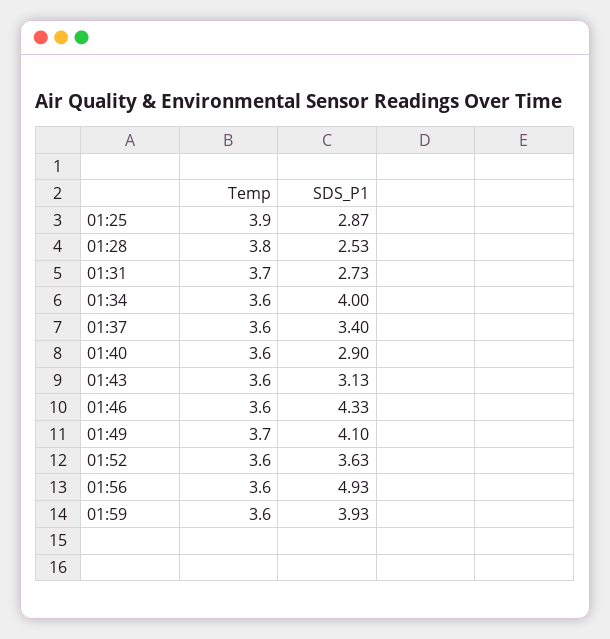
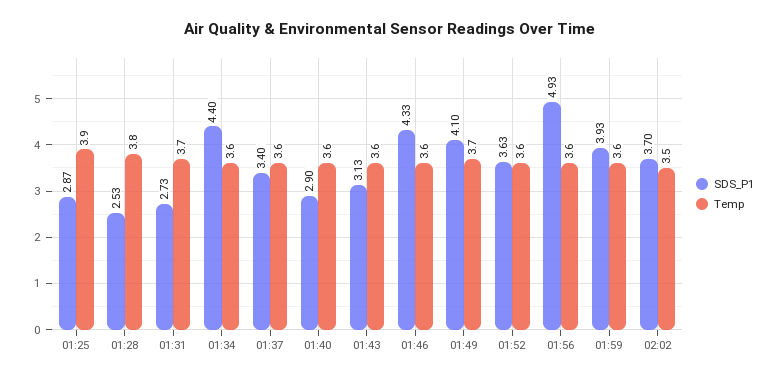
SDS_P1, 01:34: 4 -> 4.4
SDS_P1, 02:02: none -> 3.7
Temp, 02:02: none -> 3.5

